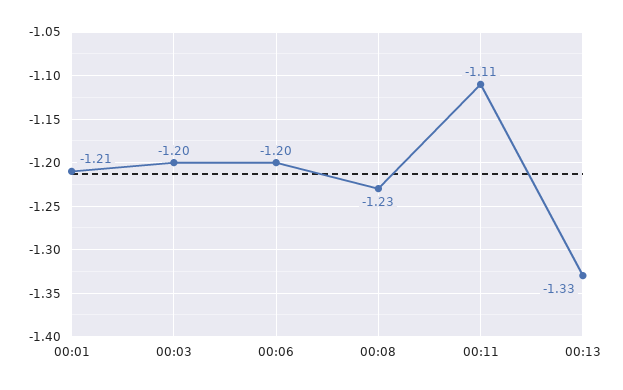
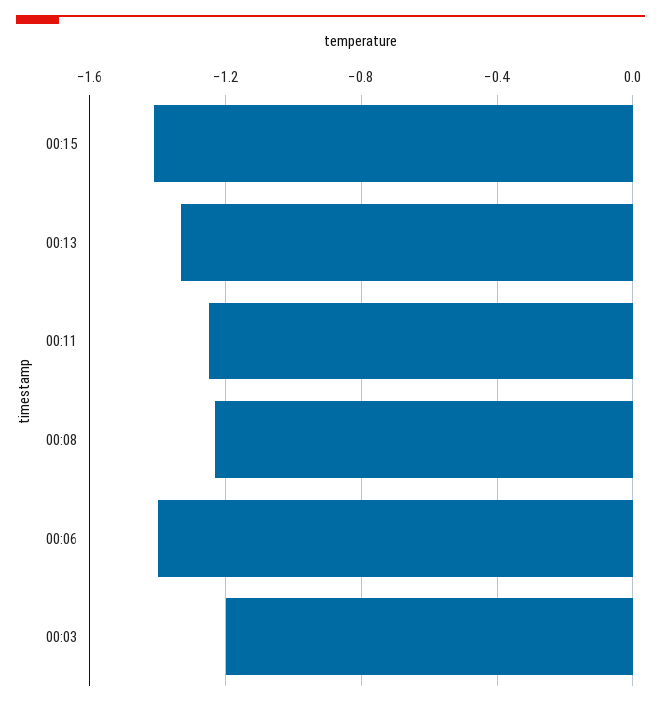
00:01: -1.21 -> none
00:06: -1.2 -> -1.4
00:11: -1.11 -> -1.25
00:15: none -> -1.4

